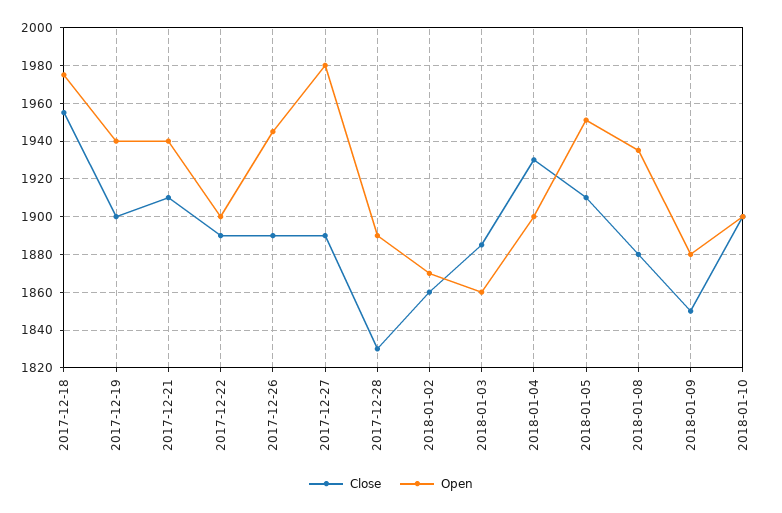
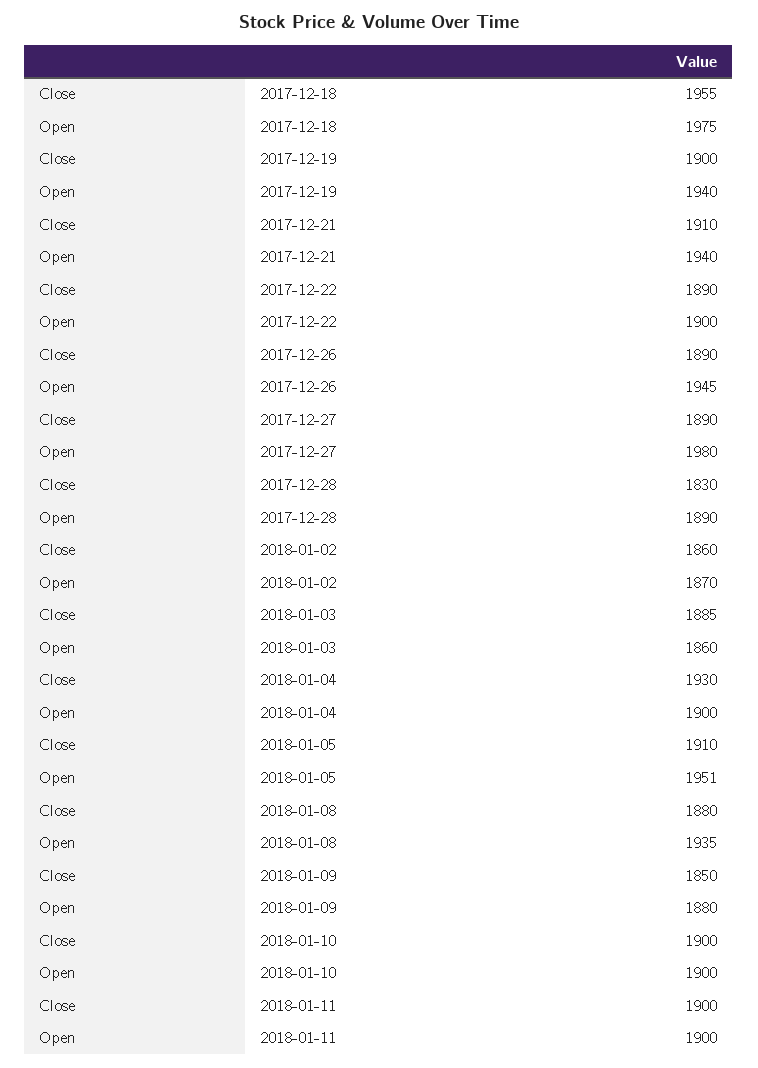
Close, 2018-01-11: none -> 1900
Open, 2018-01-11: none -> 1900

